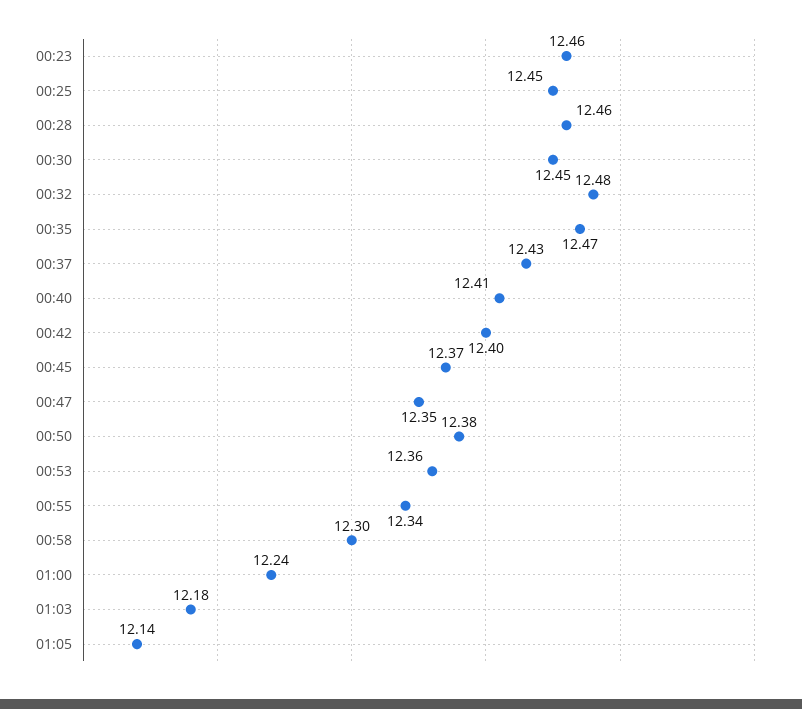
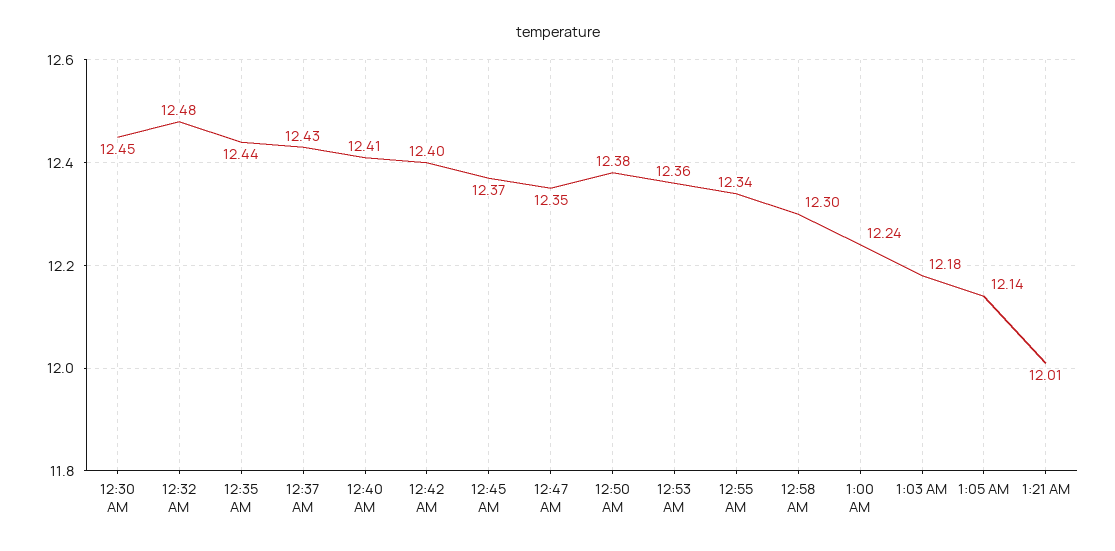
00:23: 12.46 -> none
00:25: 12.45 -> none
00:28: 12.46 -> none
00:35: 12.47 -> 12.44
1:21 AM: none -> 12.01

